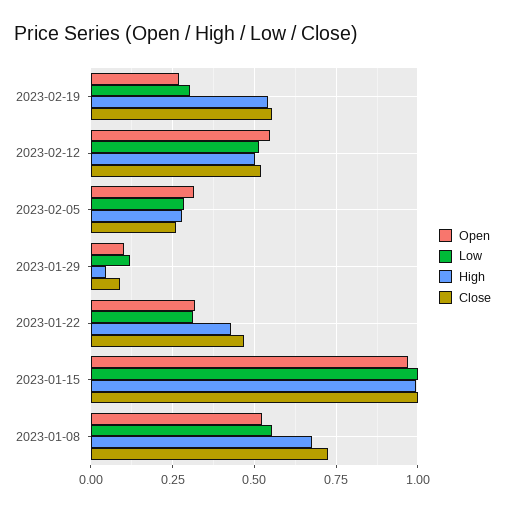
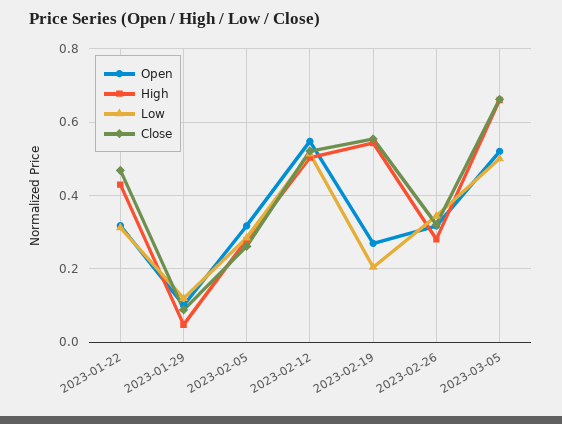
Low, 2023-02-19: 0.3 -> 0.2
Open, 2023-01-15: 0.975 -> none
Low, 2023-01-15: 1 -> none
High, 2023-01-15: 1 -> none
Close, 2023-01-15: 1 -> none
Open, 2023-01-08: 0.525 -> none
Low, 2023-01-08: 0.55 -> none
High, 2023-01-08: 0.675 -> none
Close, 2023-01-08: 0.725 -> none
Open, 2023-02-26: none -> 0.32
High, 2023-02-26: none -> 0.28
Low, 2023-02-26: none -> 0.34
Close, 2023-02-26: none -> 0.32
Open, 2023-03-05: none -> 0.52
High, 2023-03-05: none -> 0.66
Low, 2023-03-05: none -> 0.5
Close, 2023-03-05: none -> 0.66

